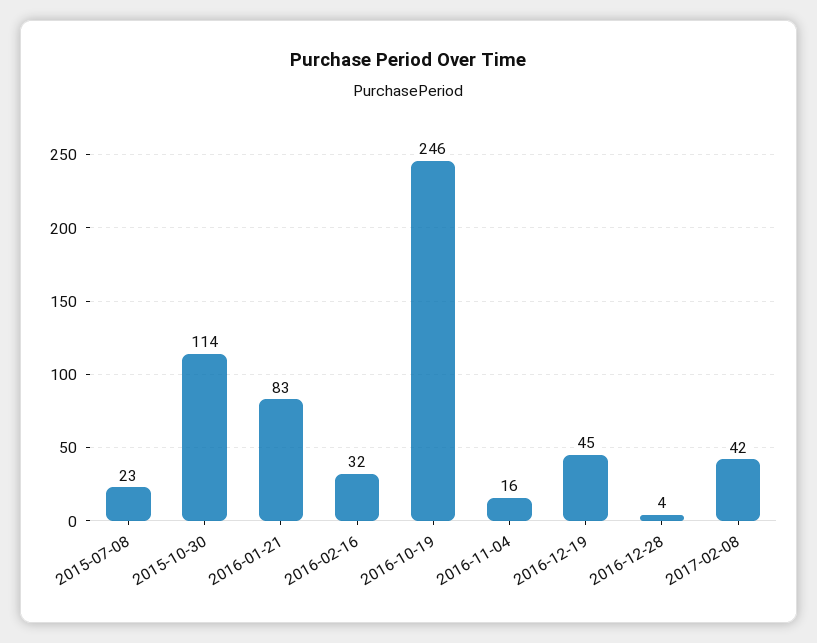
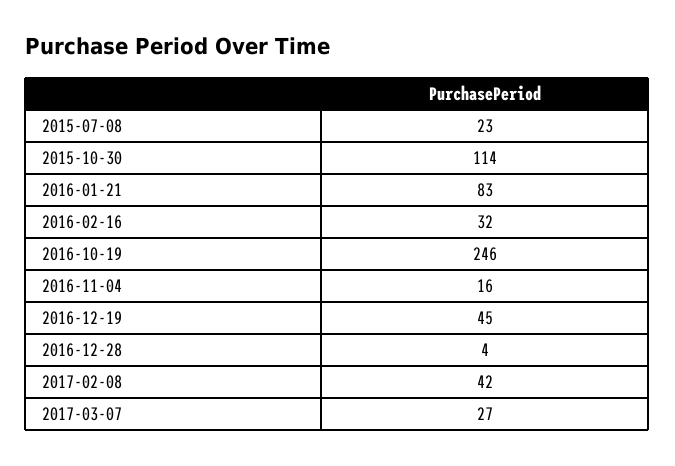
2017-03-07: none -> 27

